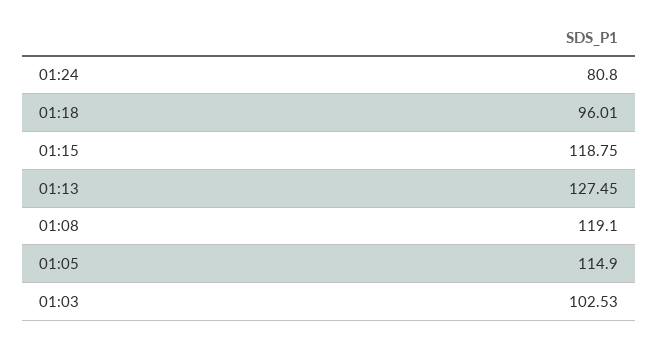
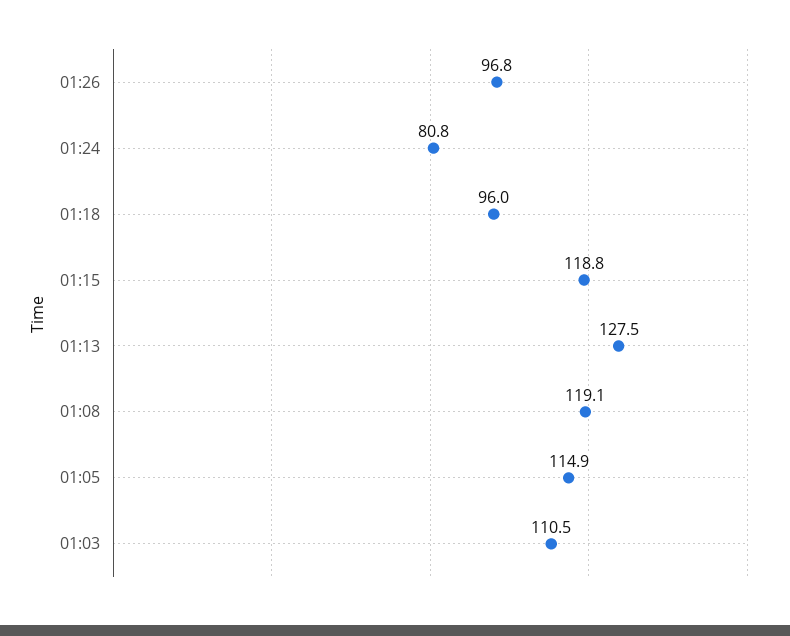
01:03: 102.53 -> 110.5
01:26: none -> 96.8

